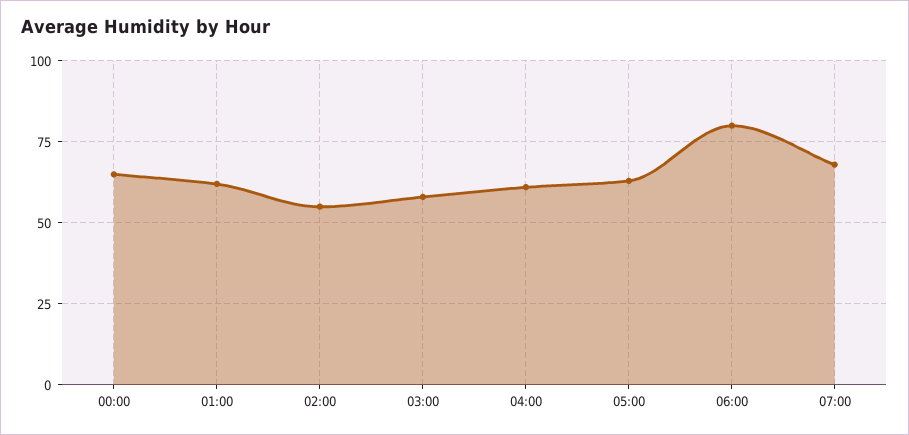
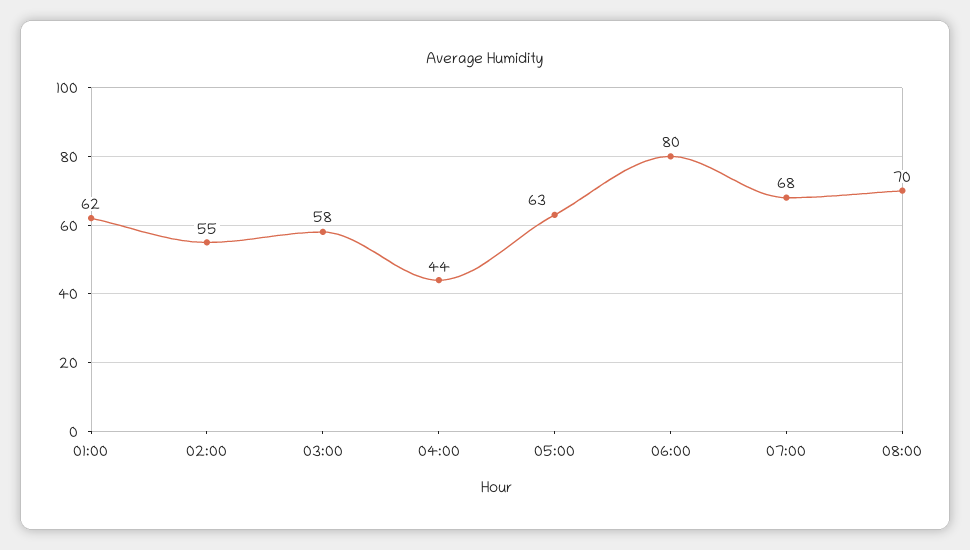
00:00: 65 -> none
04:00: 60 -> 44
08:00: none -> 70

